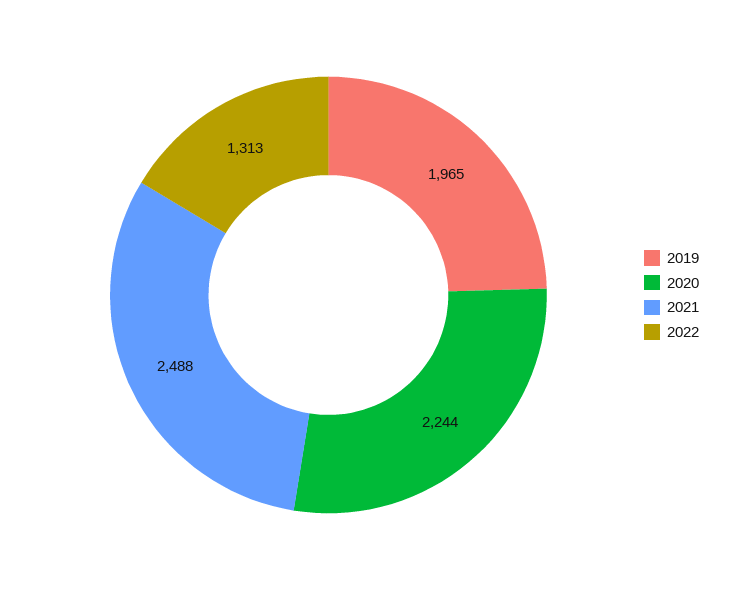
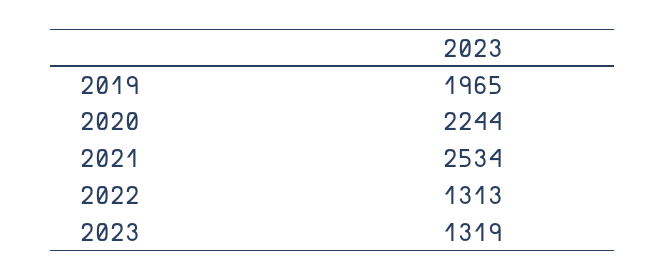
2021: 2488 -> 2534
2023: none -> 1319

